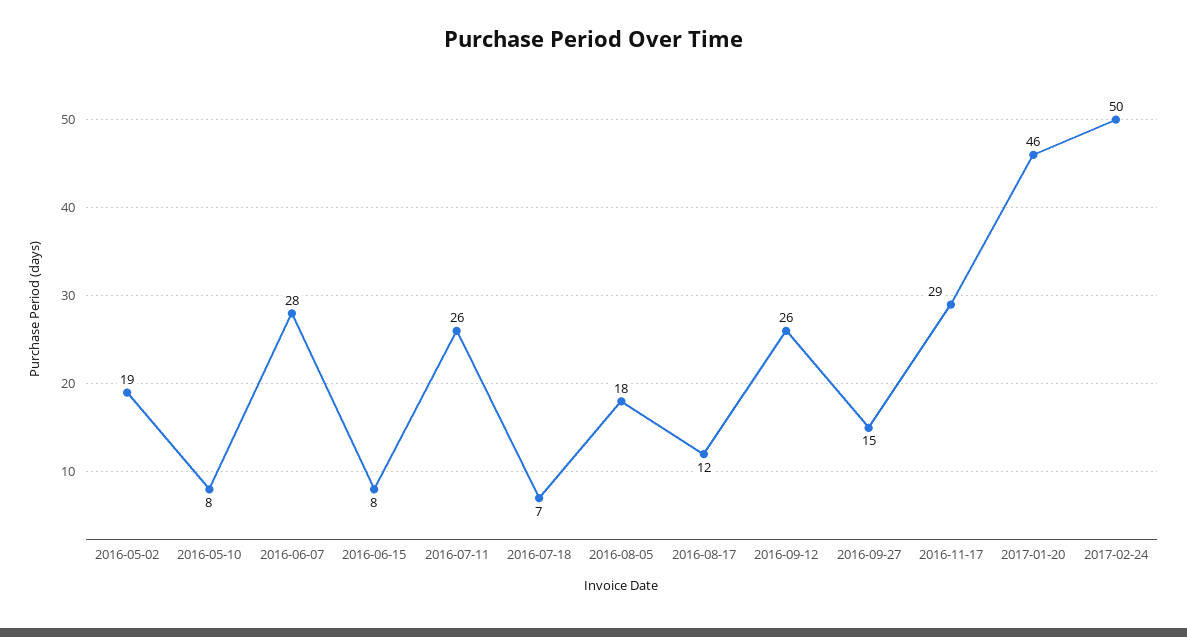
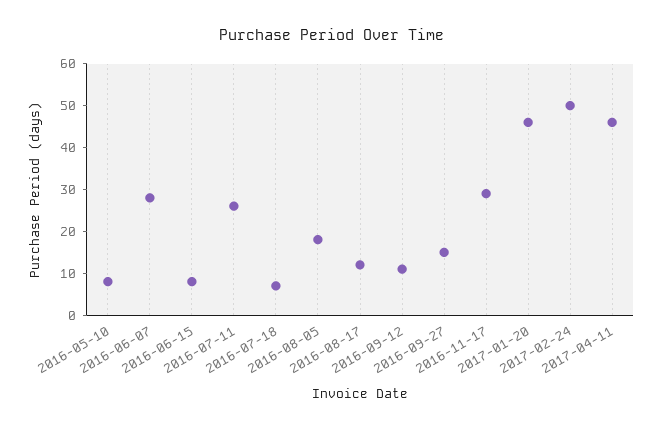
2016-05-02: 19 -> none
2016-09-12: 26 -> 10
2017-04-11: none -> 45

